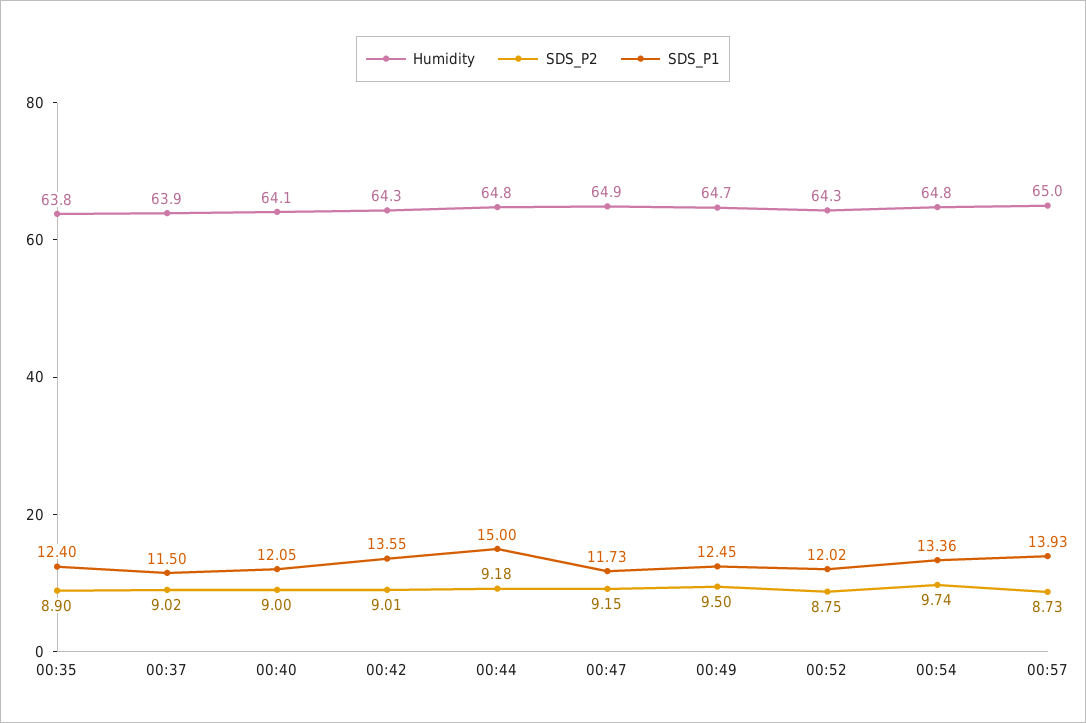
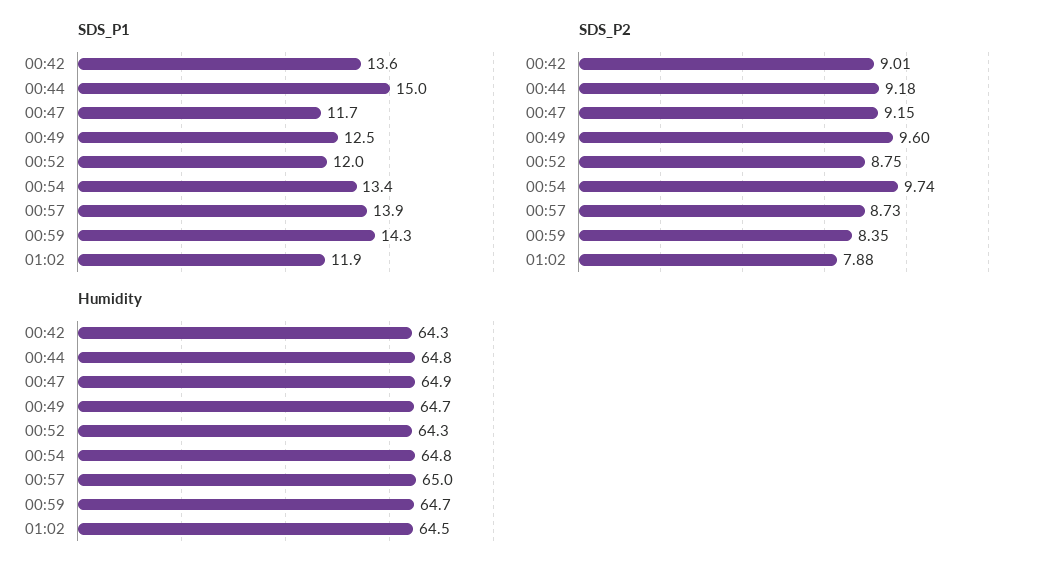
Humidity, 00:35: 63.8 -> none
SDS_P2, 00:35: 8.9 -> none
SDS_P1, 00:35: 12.4 -> none
Humidity, 00:37: 63.9 -> none
SDS_P2, 00:37: 9.02 -> none
SDS_P1, 00:37: 11.5 -> none
Humidity, 00:40: 64.1 -> none
SDS_P2, 00:40: 9 -> none
SDS_P1, 00:40: 12.05 -> none
SDS_P2, 00:49: 9.5 -> 9.6
SDS_P1, 00:59: none -> 14.3
SDS_P1, 01:02: none -> 11.9
SDS_P2, 00:59: none -> 8.35
SDS_P2, 01:02: none -> 7.88
Humidity, 00:59: none -> 64.7
Humidity, 01:02: none -> 64.5

